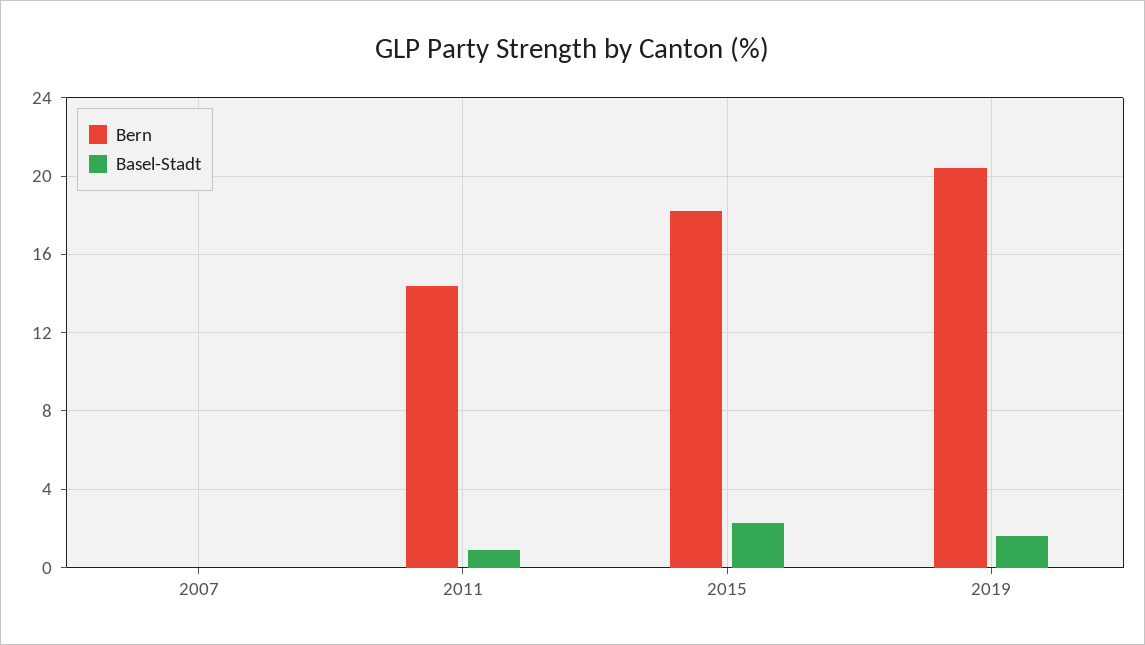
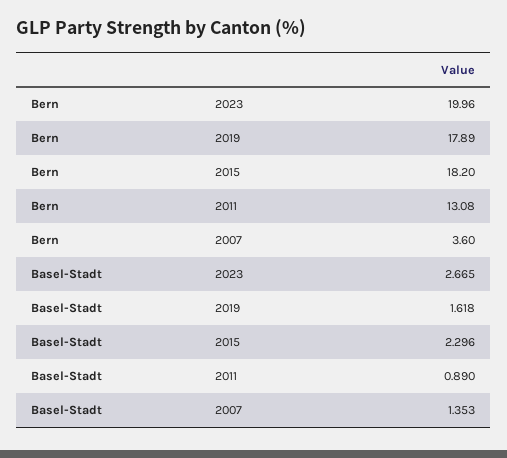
Bern, 2007: 0 -> 3.6
Basel-Stadt, 2007: 0 -> 1.353
Bern, 2011: 14.5 -> 13.08
Bern, 2019: 20.5 -> 17.89
Bern, 2023: none -> 19.96
Basel-Stadt, 2023: none -> 2.665

